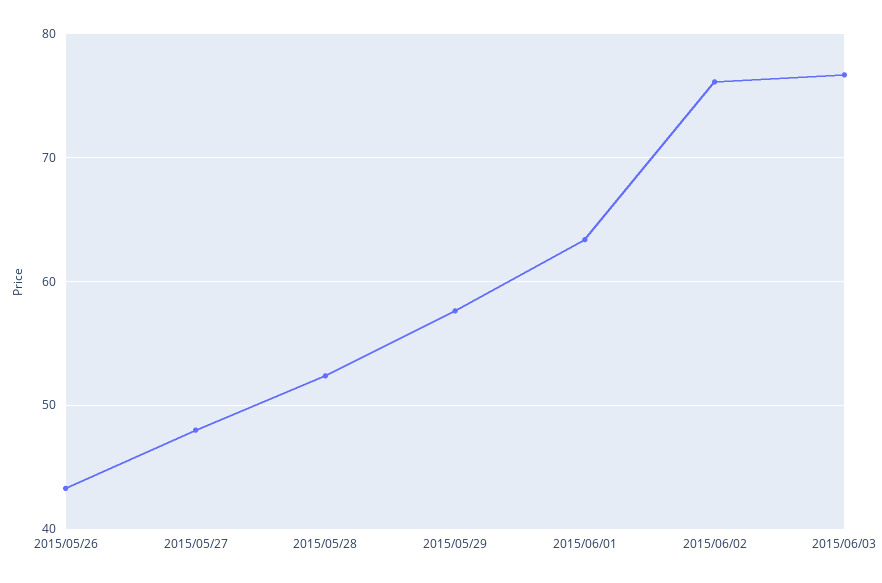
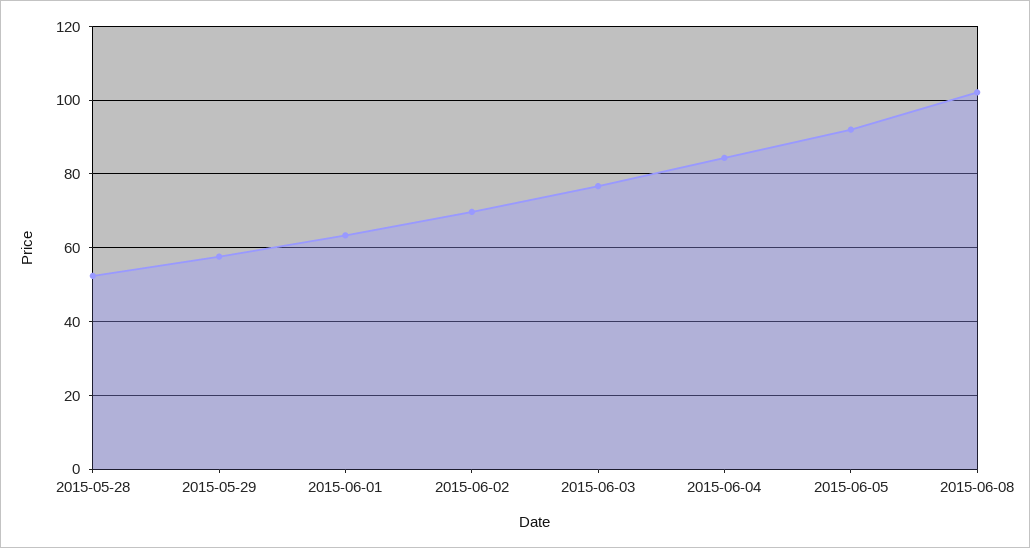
2015/05/26: 43 -> none
2015/05/27: 48 -> none
2015/06/02: 76 -> 70
2015-06-04: none -> 84
2015-06-05: none -> 92
2015-06-08: none -> 102

